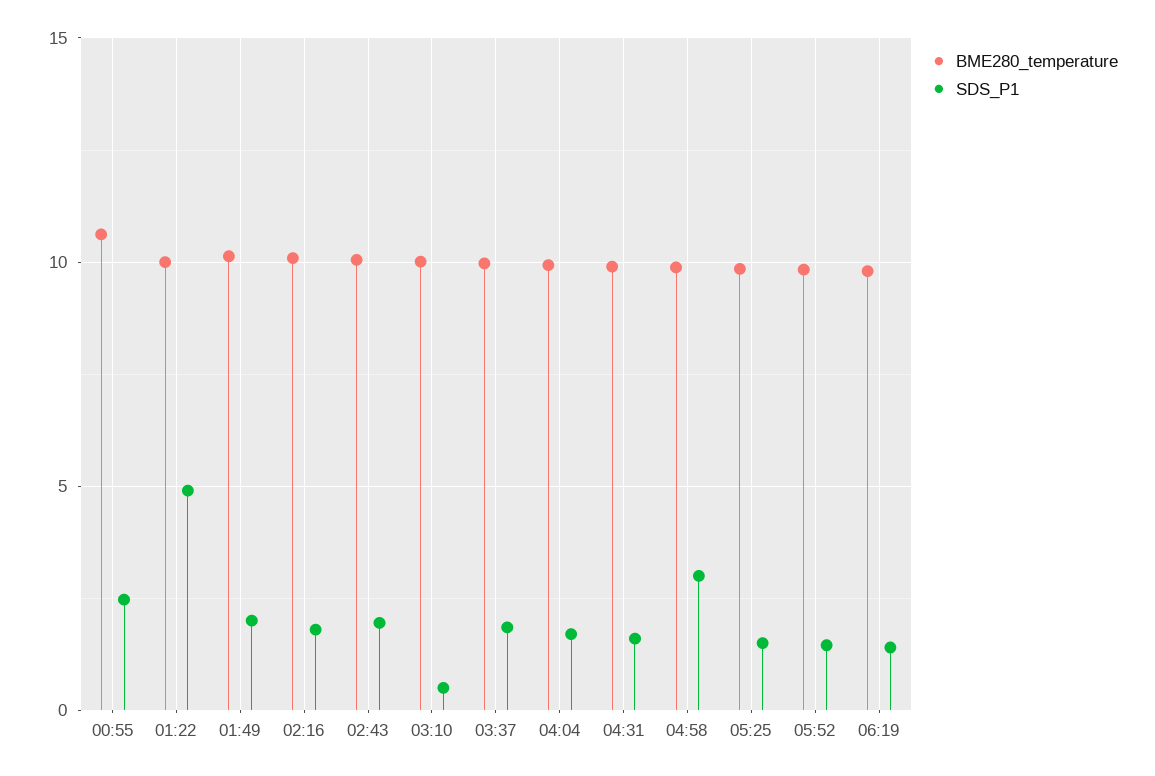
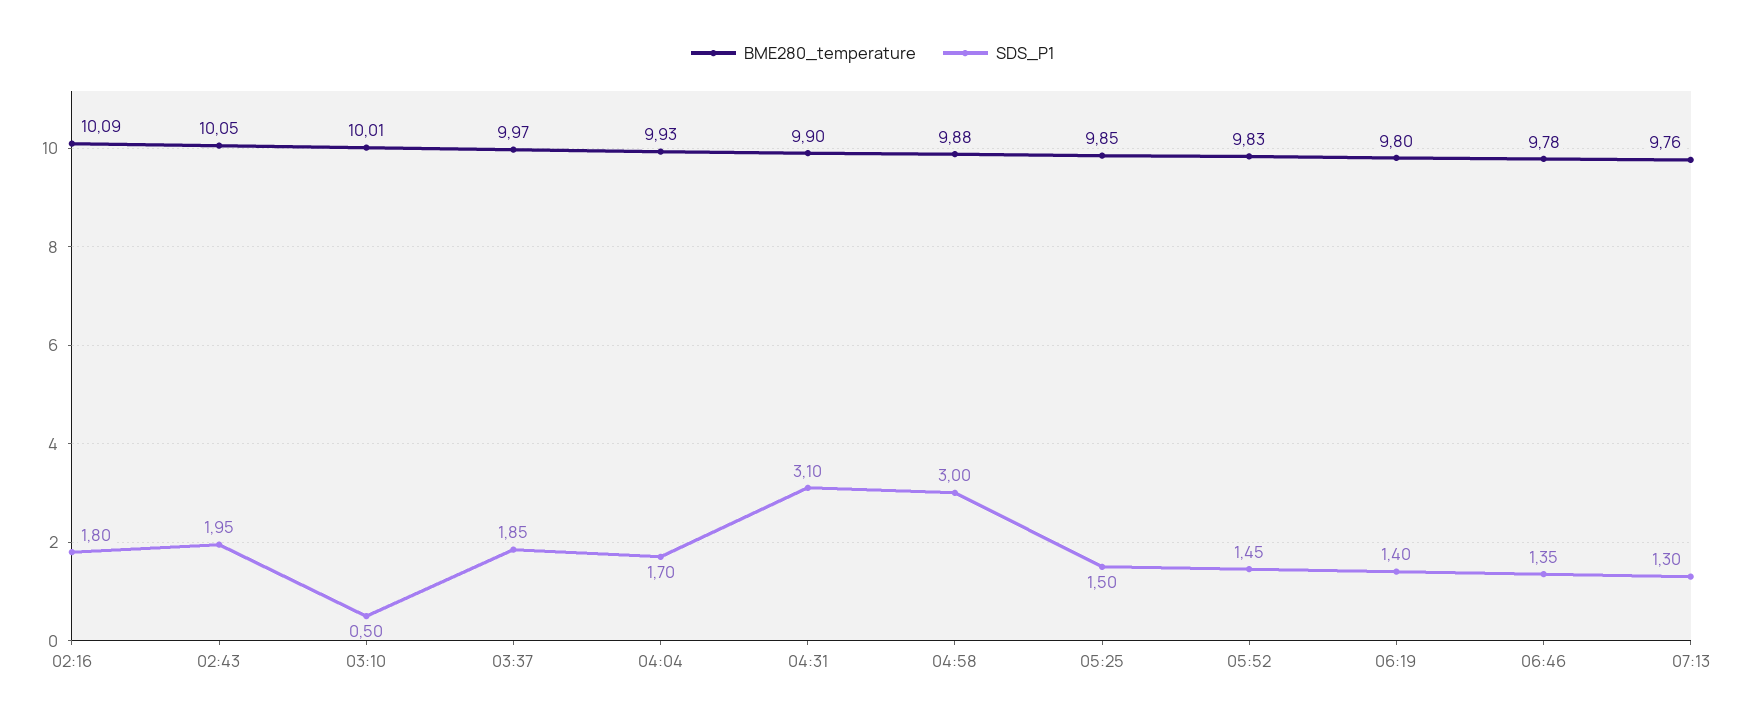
BME280_temperature, 00:55: 10.5 -> none
SDS_P1, 00:55: 2.5 -> none
BME280_temperature, 01:22: 10 -> none
SDS_P1, 01:22: 5 -> none
BME280_temperature, 01:49: 10 -> none
SDS_P1, 01:49: 2 -> none
SDS_P1, 04:31: 1.5 -> 3.1
BME280_temperature, 06:46: none -> 9.78
SDS_P1, 06:46: none -> 1.35
BME280_temperature, 07:13: none -> 9.76
SDS_P1, 07:13: none -> 1.3

